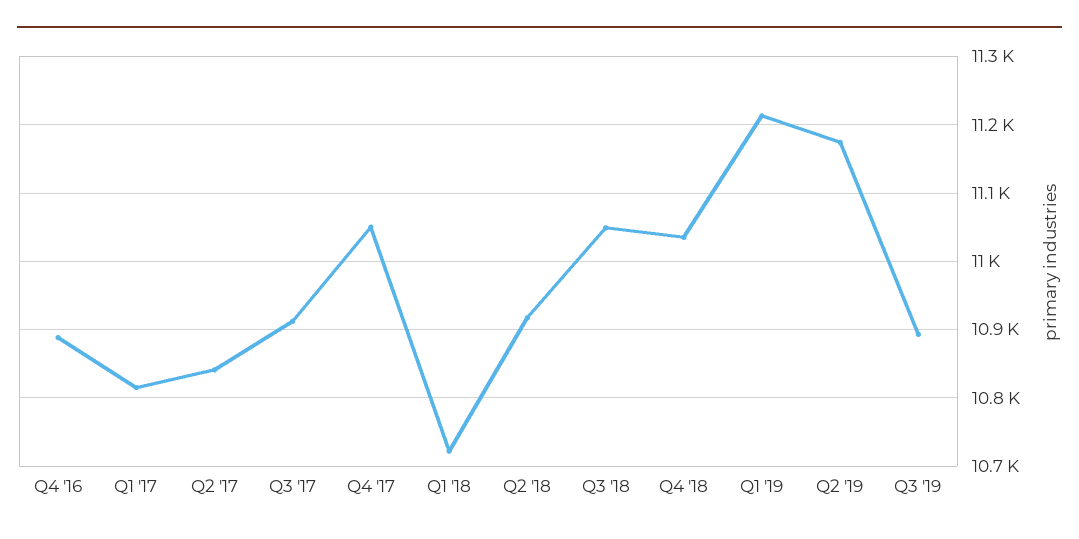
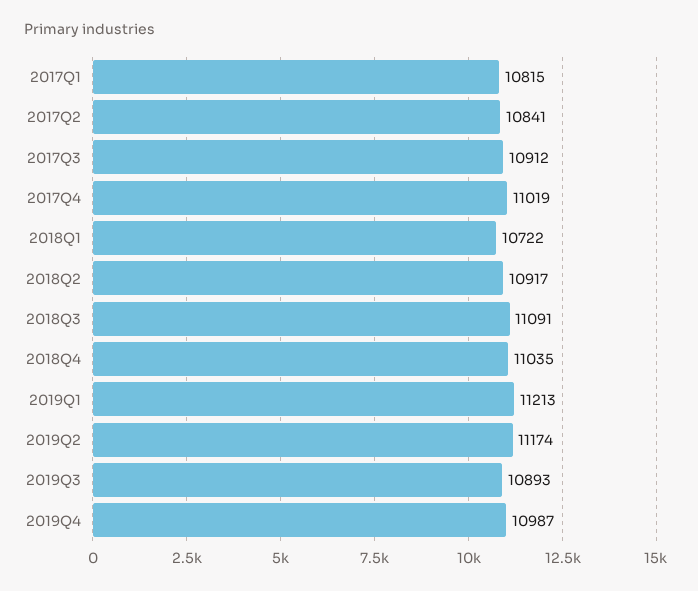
Q4 '16: 10890 -> none
Q4 '17: 11050 -> 11019
Q3 '18: 11050 -> 11091
2019Q4: none -> 10987

